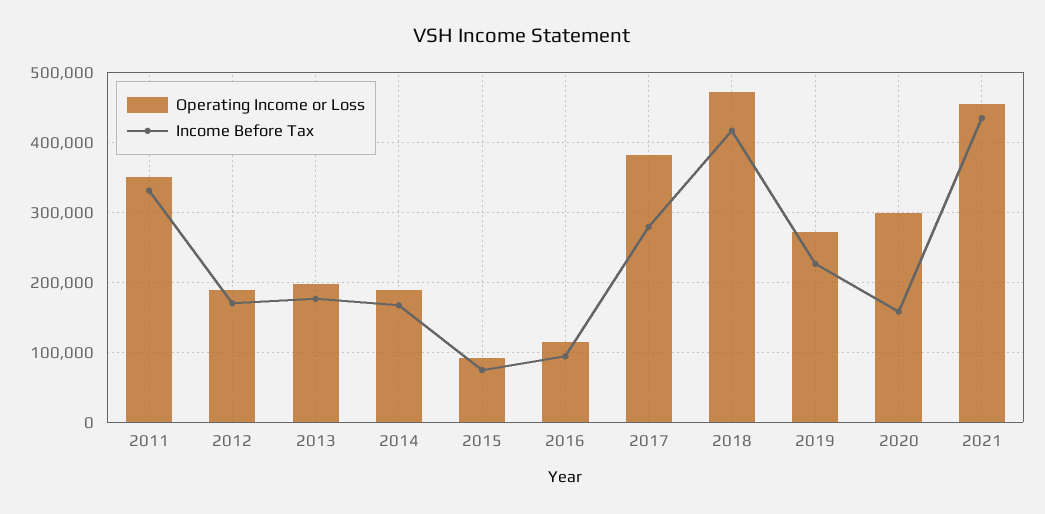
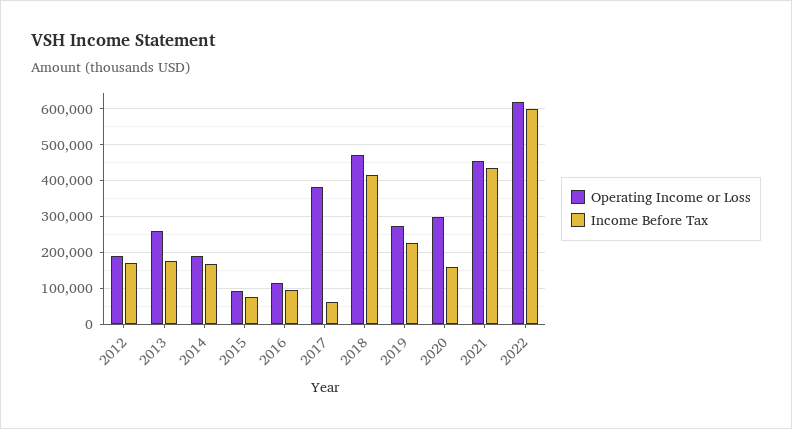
Operating Income or Loss, 2011: 350000 -> none
Income Before Tax, 2011: 330000 -> none
Operating Income or Loss, 2013: 200000 -> 260000
Income Before Tax, 2017: 280000 -> 60000
Operating Income or Loss, 2022: none -> 620000
Income Before Tax, 2022: none -> 600000

